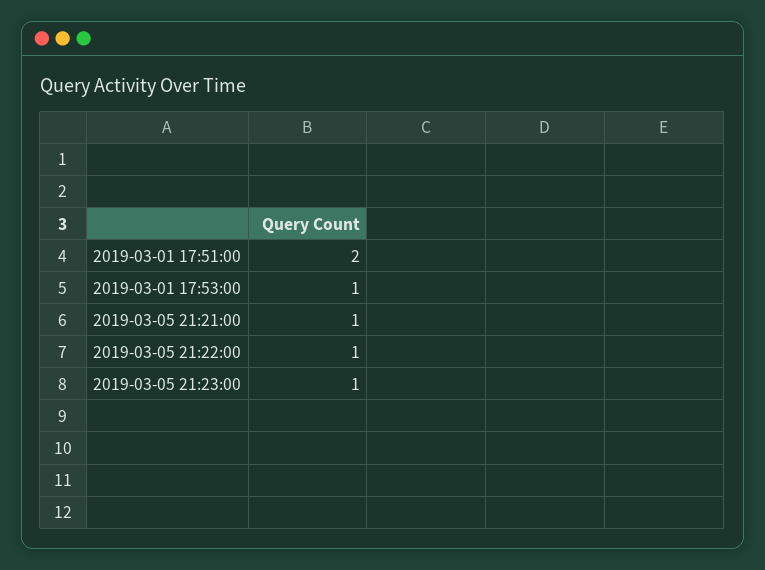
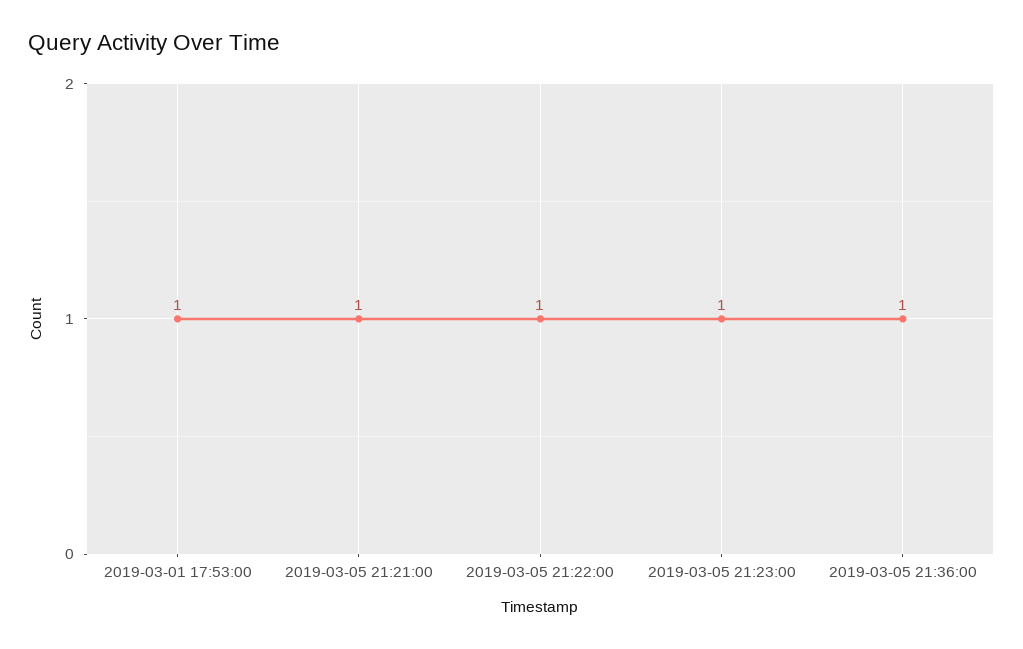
2019-03-01 17:51:00: 2 -> none
2019-03-05 21:36:00: none -> 1

